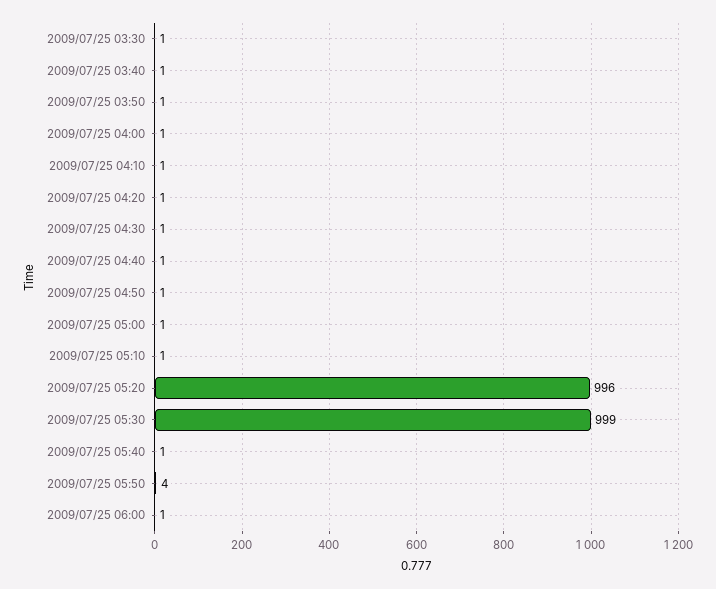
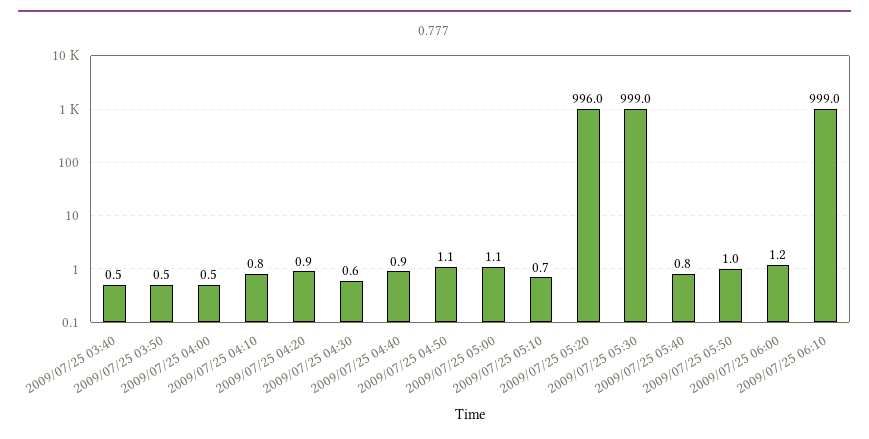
2009/07/25 03:30: 1 -> none
2009/07/25 05:50: 4 -> 1
2009/07/25 06:10: none -> 999

